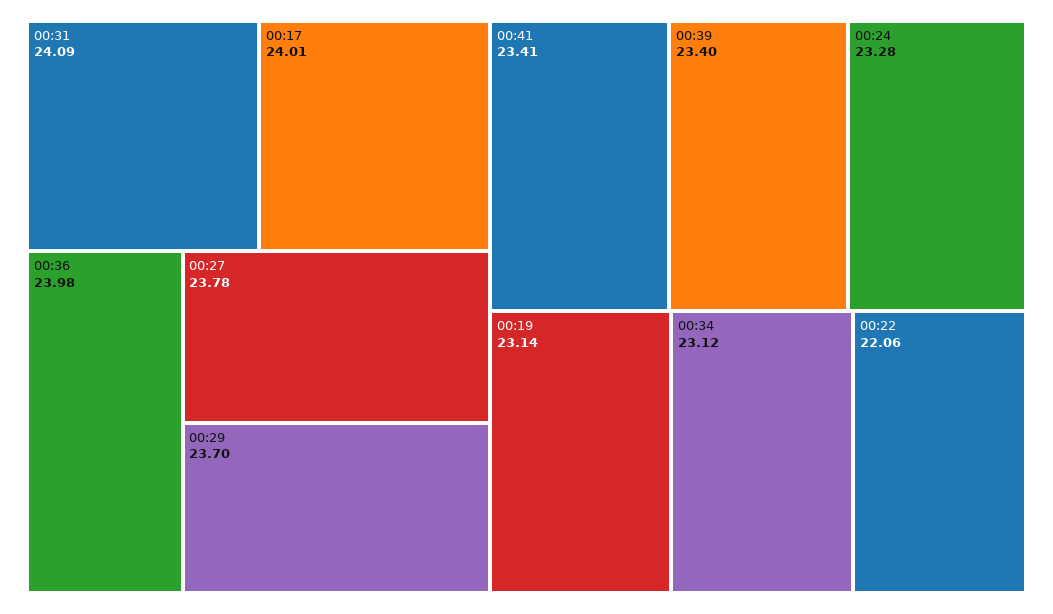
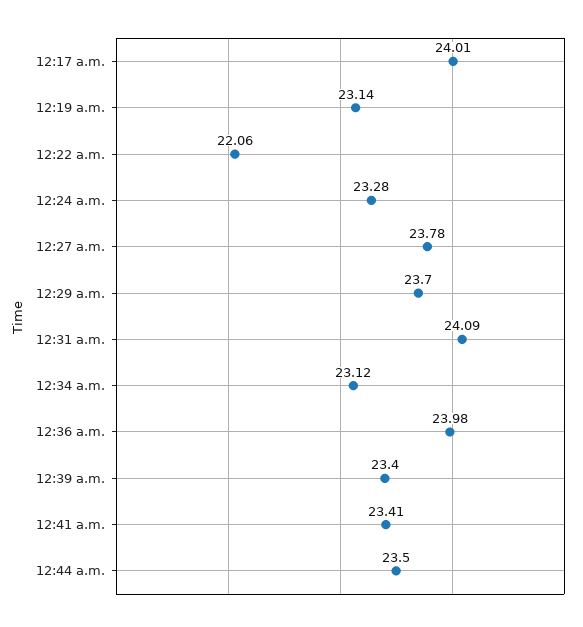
12:44 a.m.: none -> 23.5

